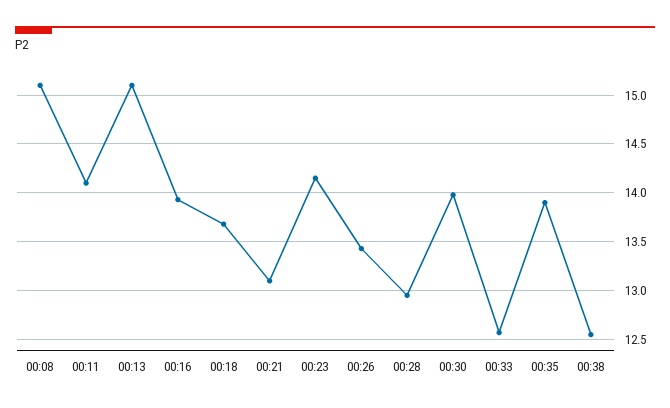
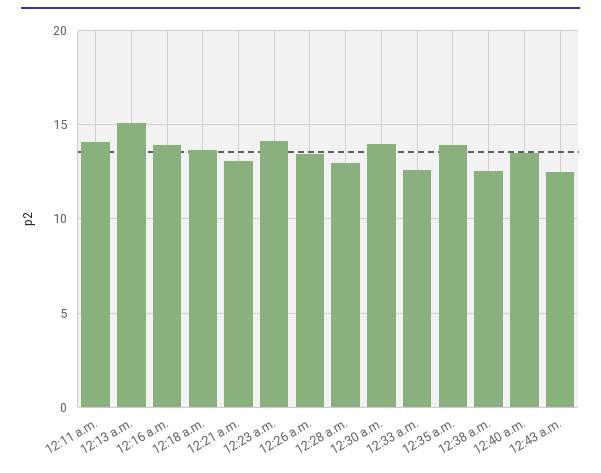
00:08: 15.1 -> none
12:40 a.m.: none -> 13.5
12:43 a.m.: none -> 12.5

